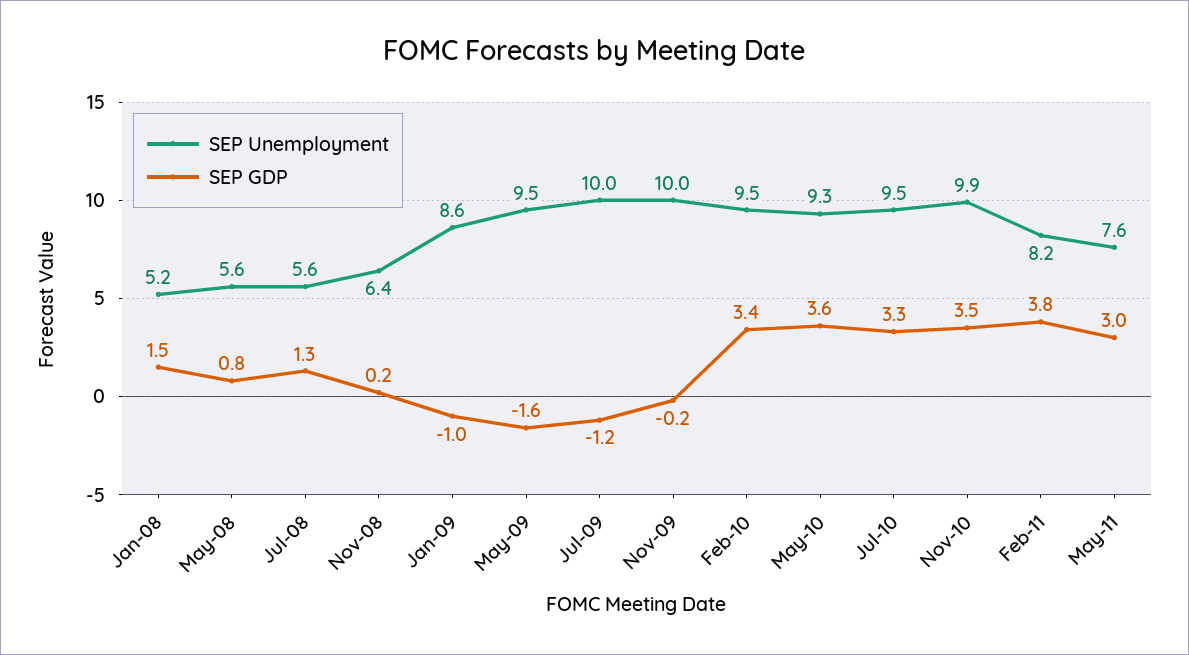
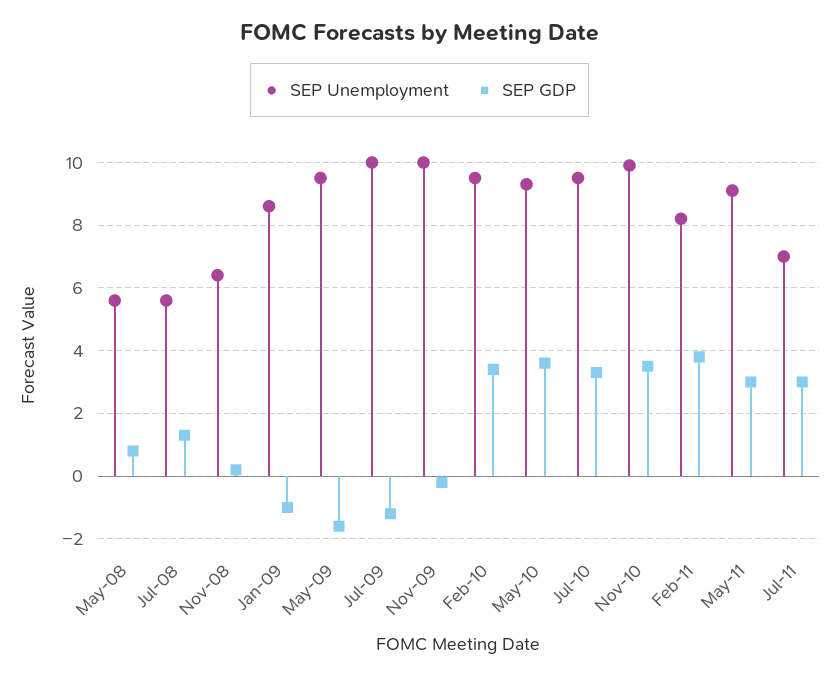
SEP Unemployment, Jan-08: 5.2 -> none
SEP GDP, Jan-08: 1.5 -> none
SEP Unemployment, May-11: 7.6 -> 9
SEP Unemployment, Jul-11: none -> 7
SEP GDP, Jul-11: none -> 3

